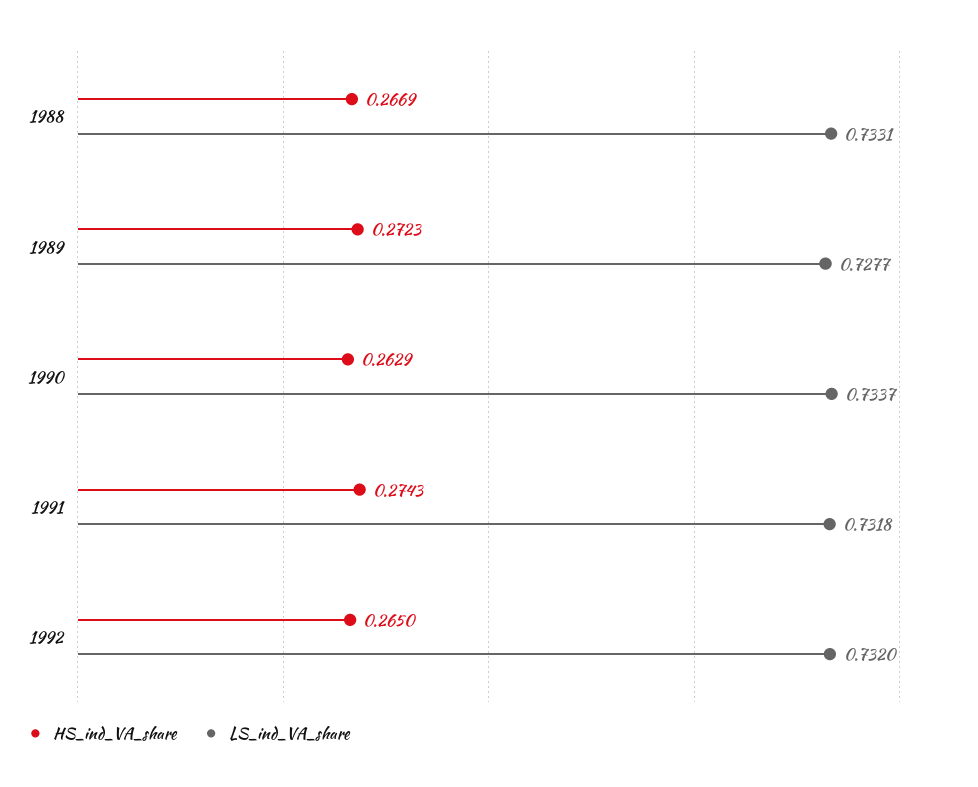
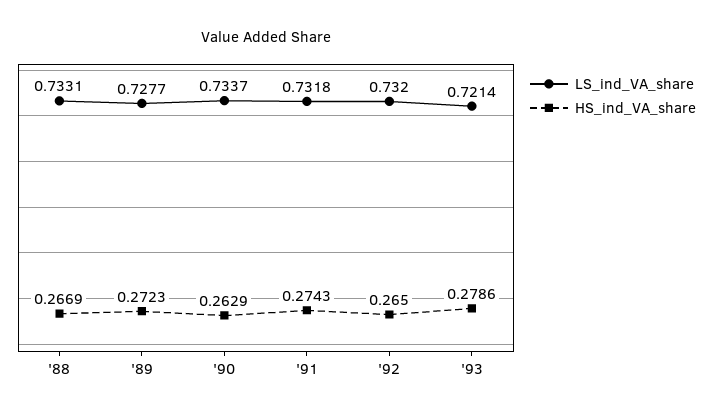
LS_ind_VA_share, '93: none -> 0.7214
HS_ind_VA_share, '93: none -> 0.2786

